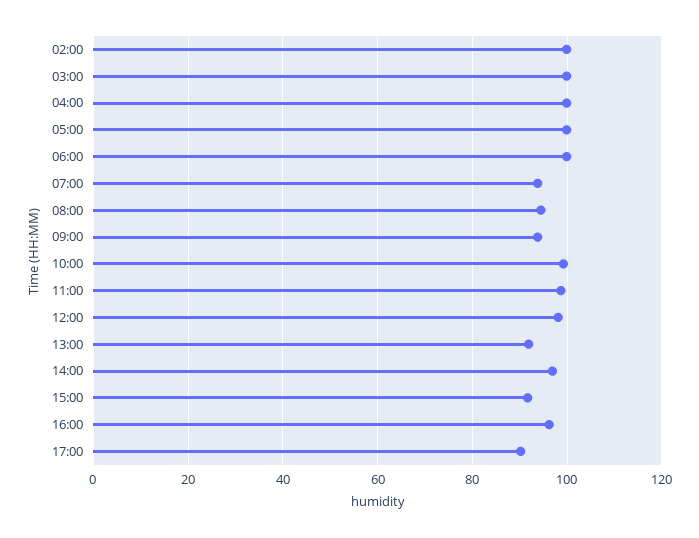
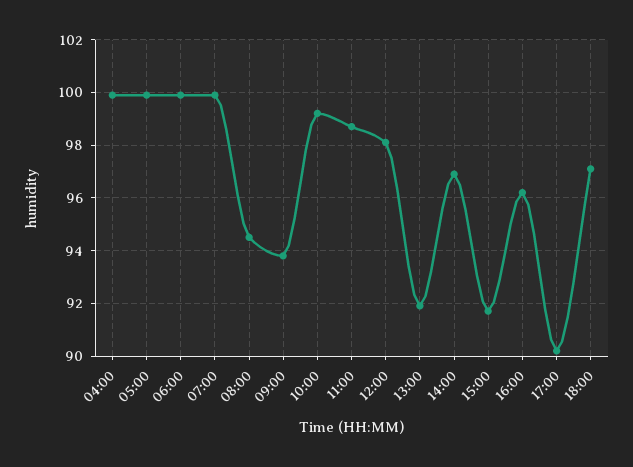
02:00: 100 -> none
03:00: 100 -> none
07:00: 94 -> 100
18:00: none -> 97

